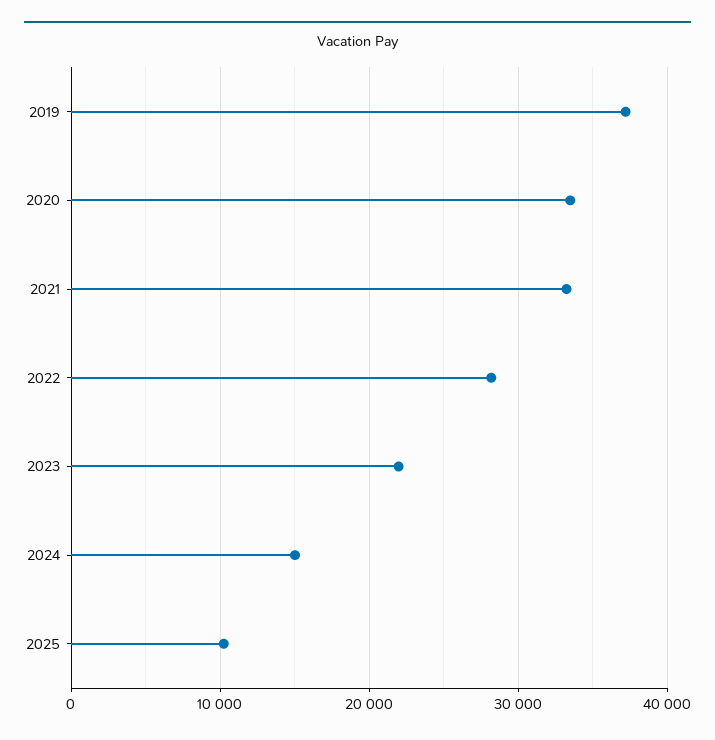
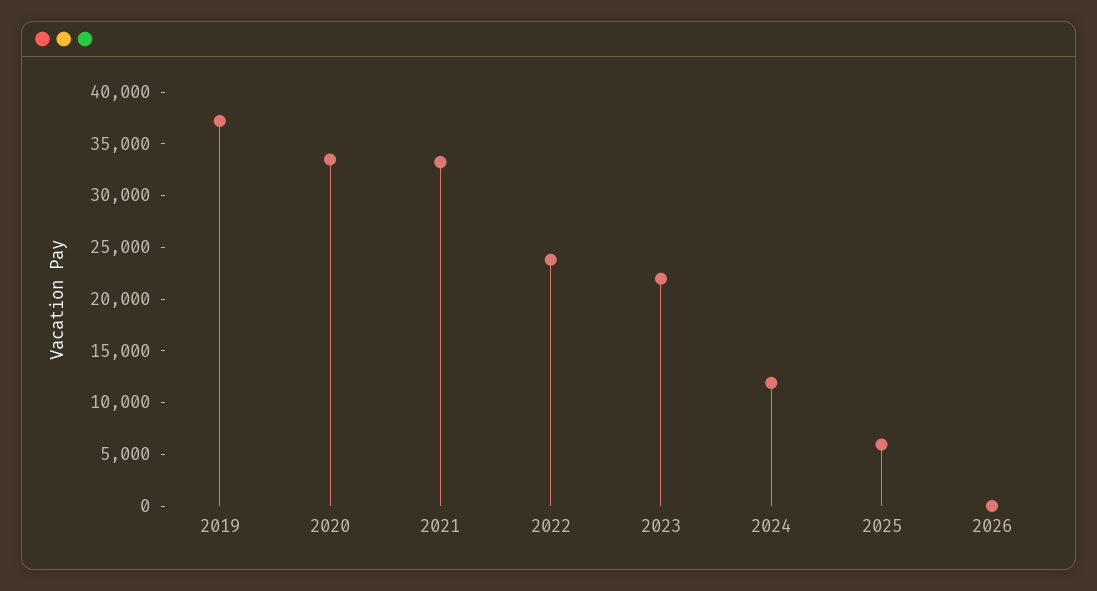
2022: 28000 -> 24000
2024: 15000 -> 12000
2025: 10000 -> 6000
2026: none -> 0

